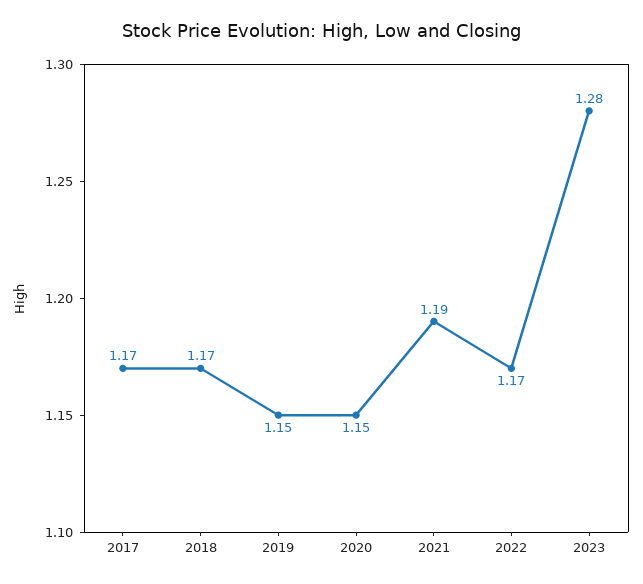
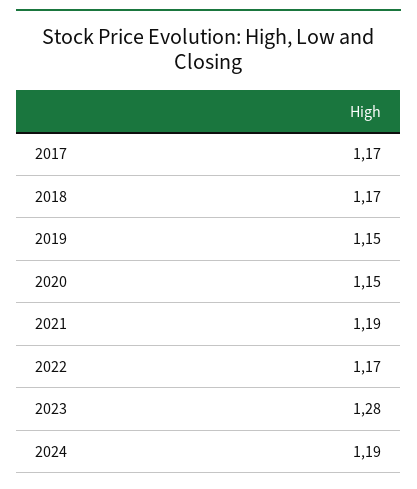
2024: none -> 1.19

